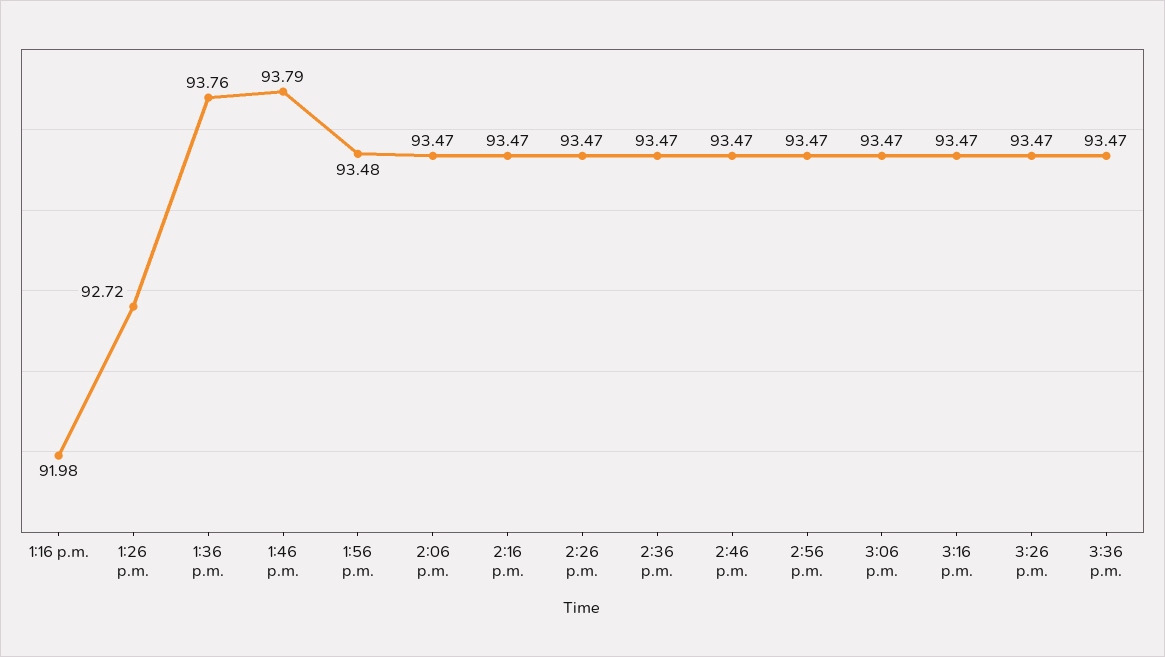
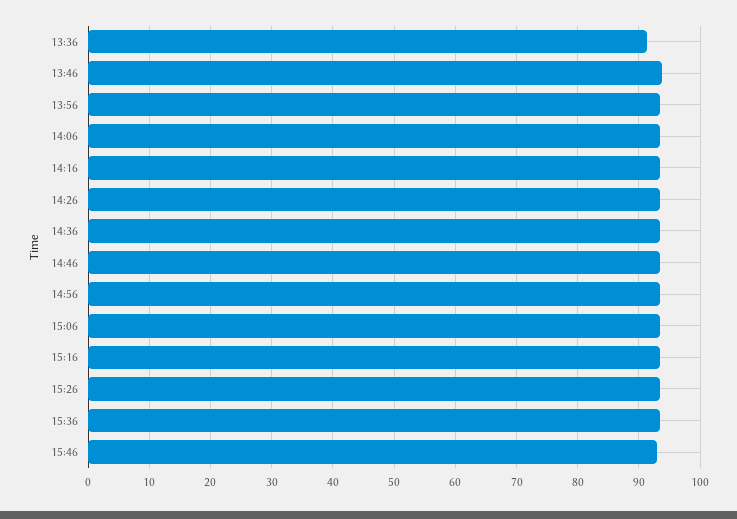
1:16 p.m.: 91.98 -> none
1:26 p.m.: 92.72 -> none
1:36 p.m.: 93.76 -> 91
15:46: none -> 93

